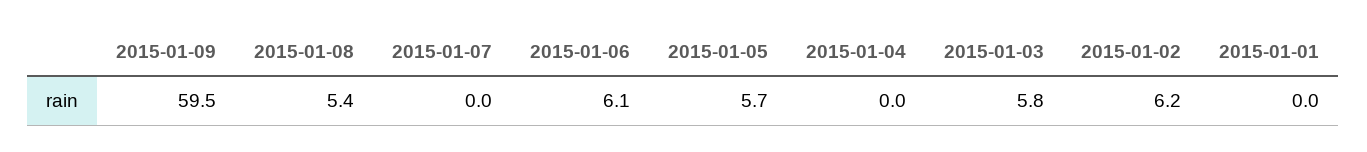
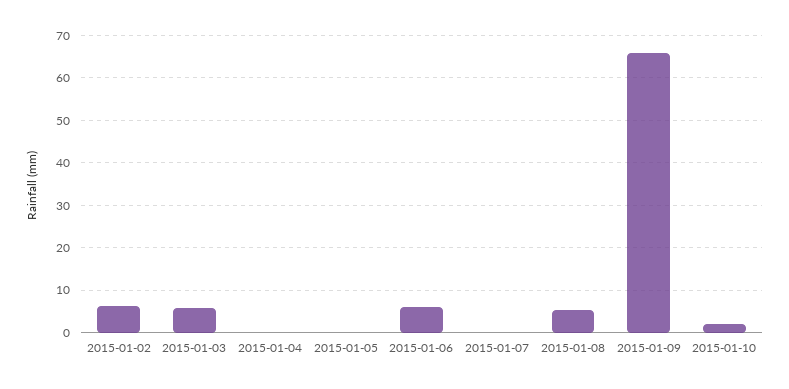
2015-01-09: 59.5 -> 66
2015-01-05: 5.7 -> 0
2015-01-01: 0 -> none
2015-01-10: none -> 2

